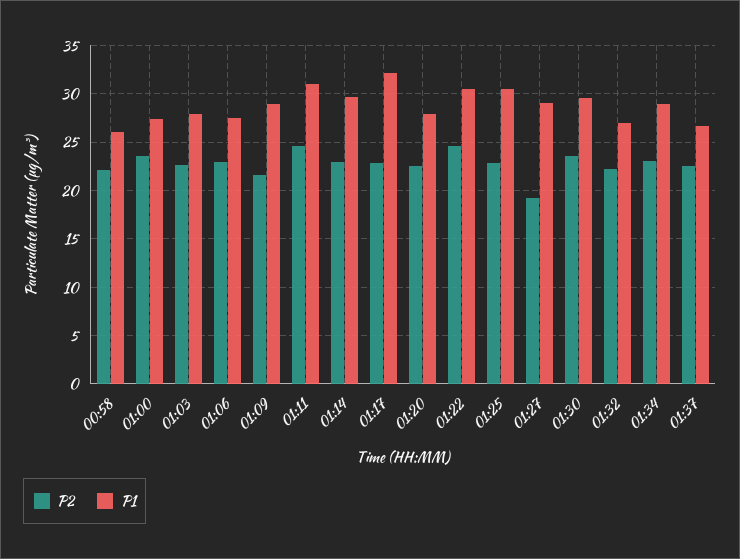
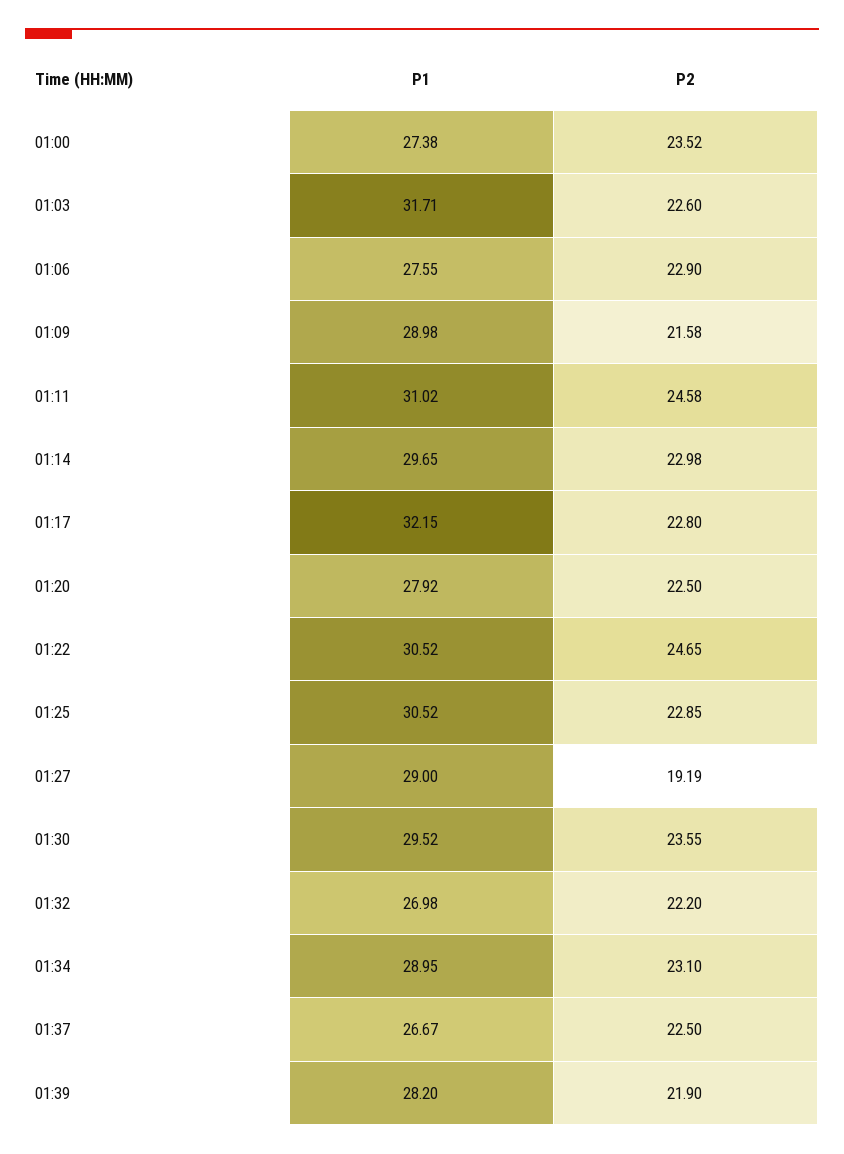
P2, 00:58: 22 -> none
P1, 00:58: 26 -> none
P1, 01:03: 28 -> 31.71
P1, 01:39: none -> 28.2
P2, 01:39: none -> 21.9

